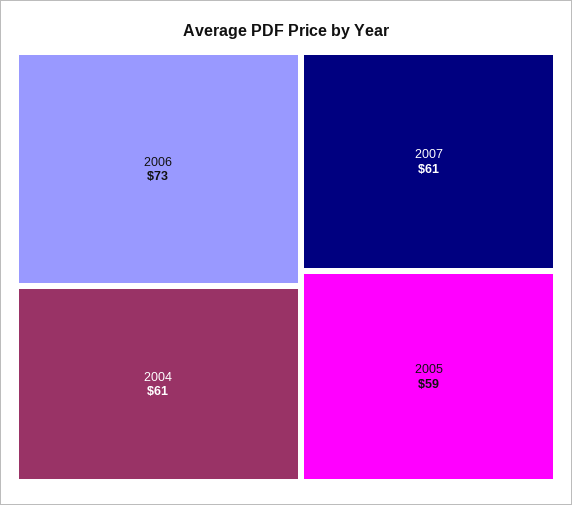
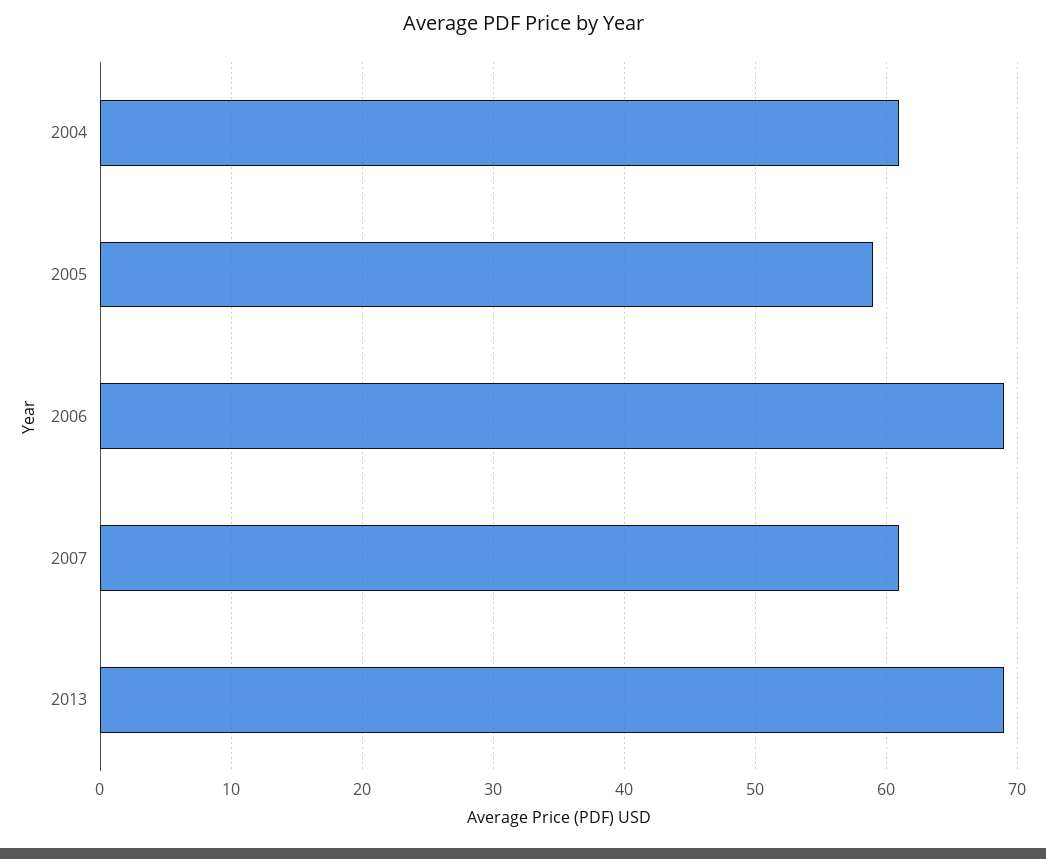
2006: 73 -> 69
2013: none -> 69

